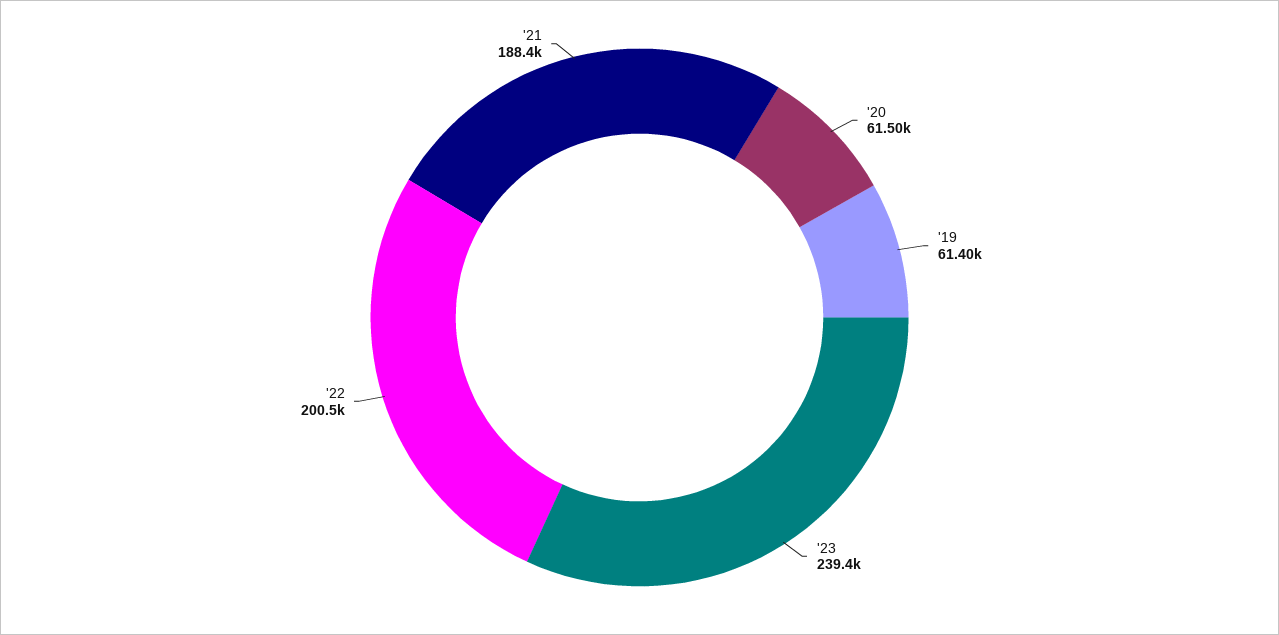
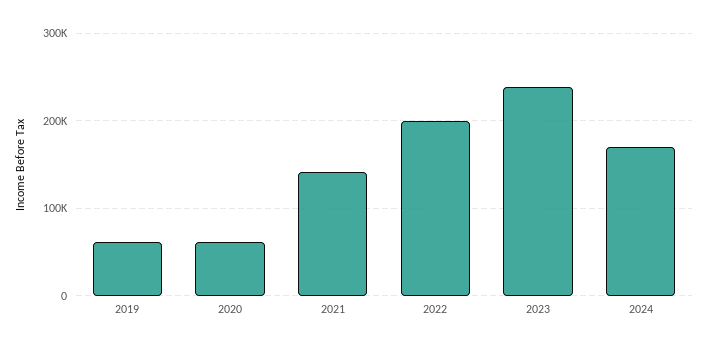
'21: 188400 -> 140000
2024: none -> 170000

